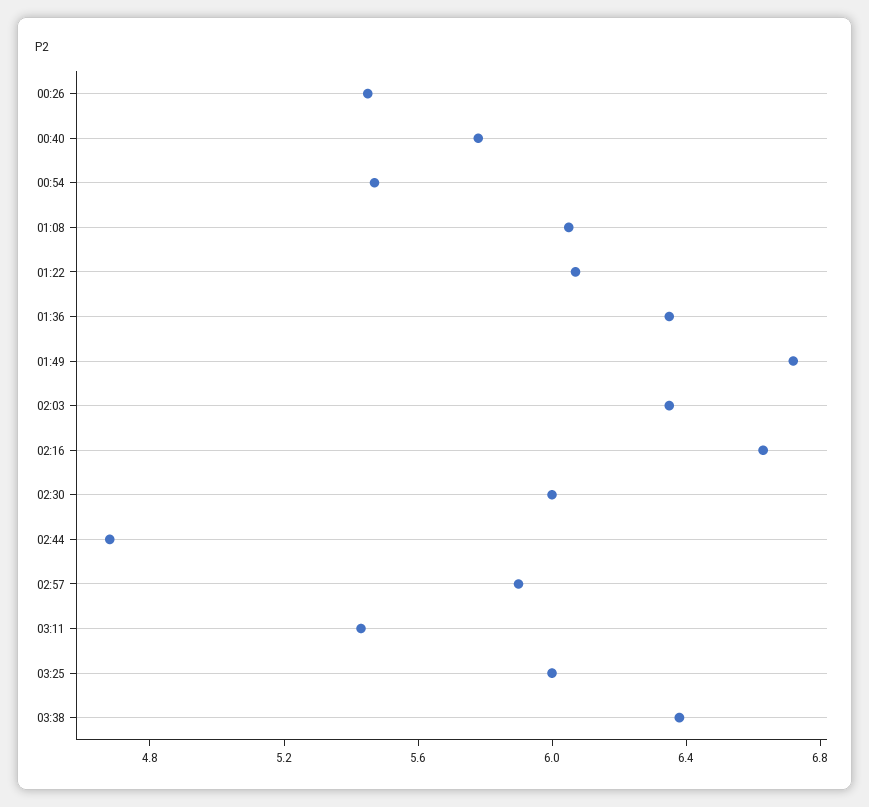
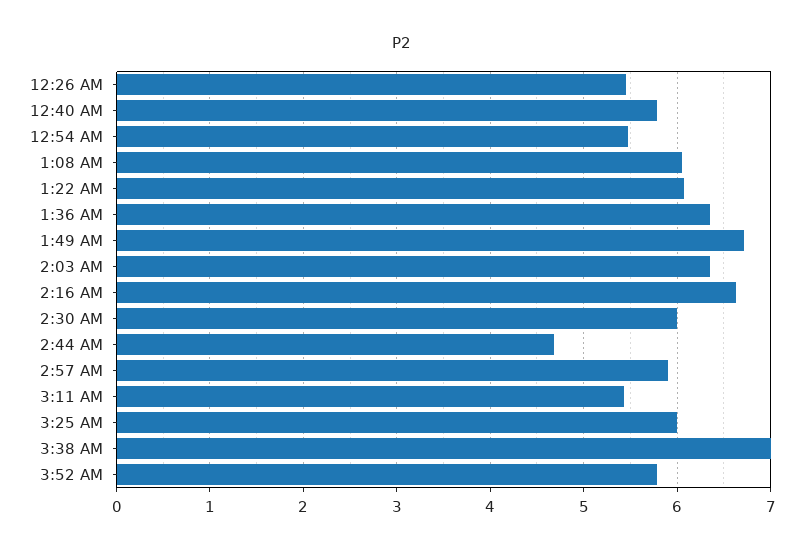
03:38: 6.4 -> 7
3:52 AM: none -> 5.8

